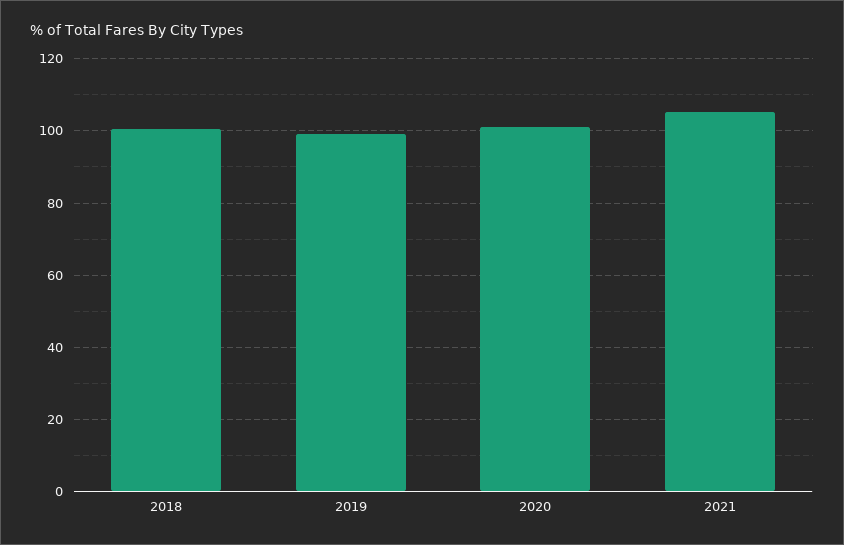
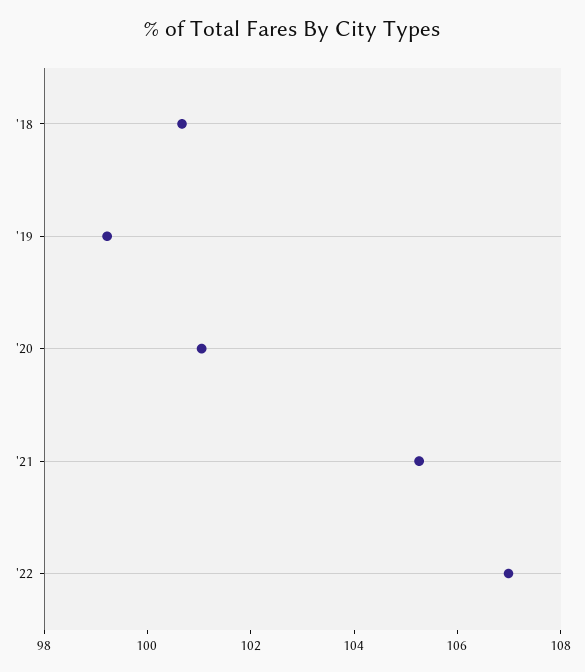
'22: none -> 107

